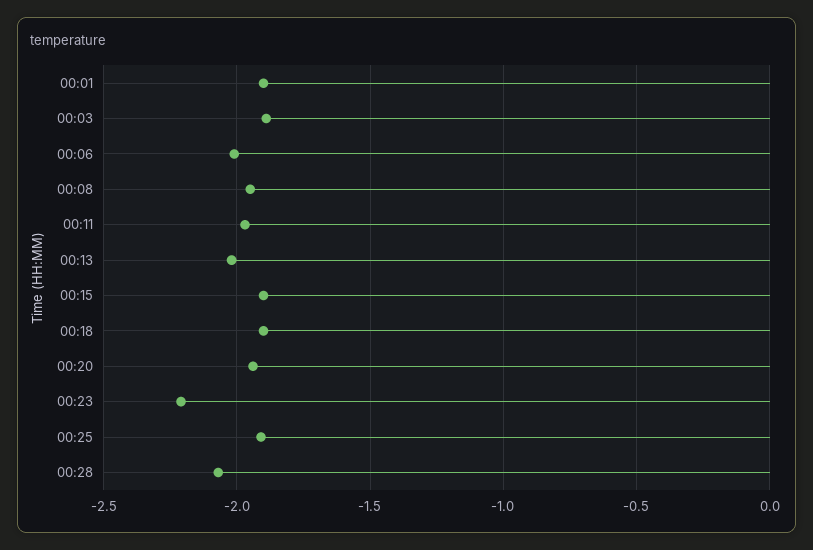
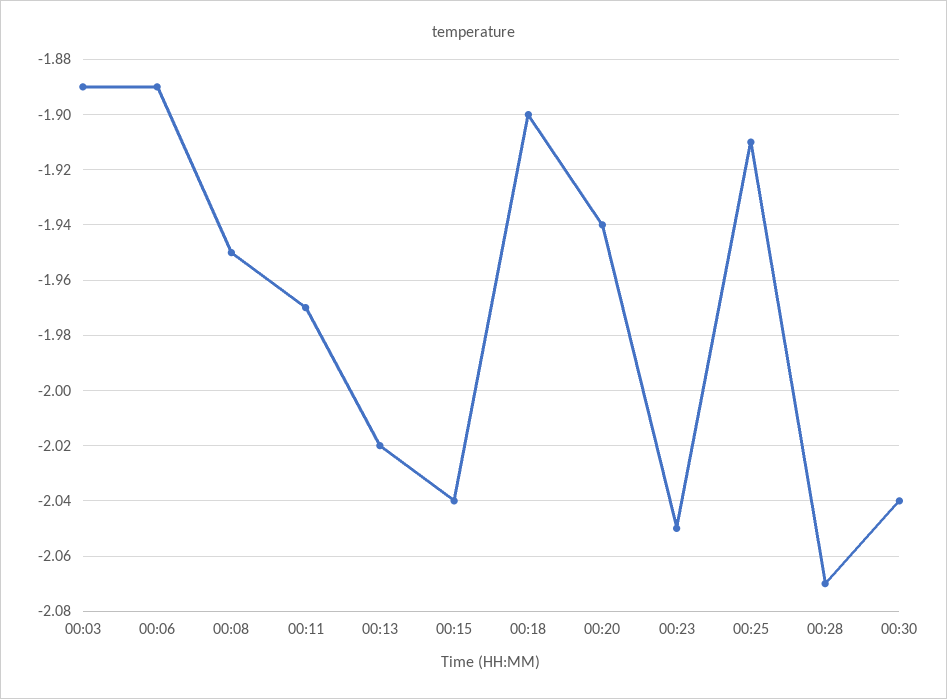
00:01: -1.9 -> none
00:06: -2 -> -1.89
00:15: -1.9 -> -2.04
00:23: -2.2 -> -2.05
00:30: none -> -2.04

